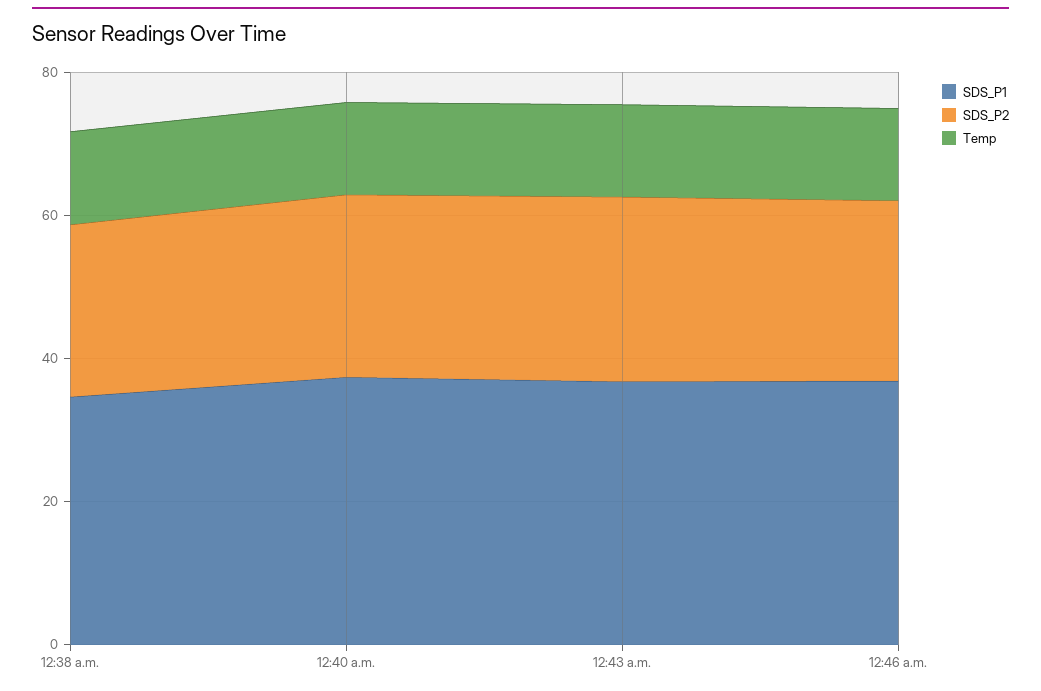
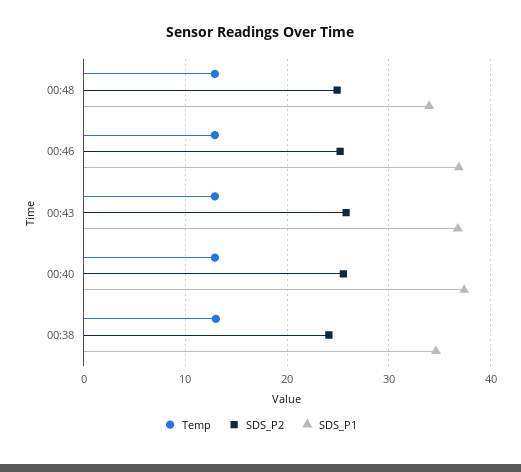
Temp, 00:48: none -> 13
SDS_P2, 00:48: none -> 25
SDS_P1, 00:48: none -> 34

